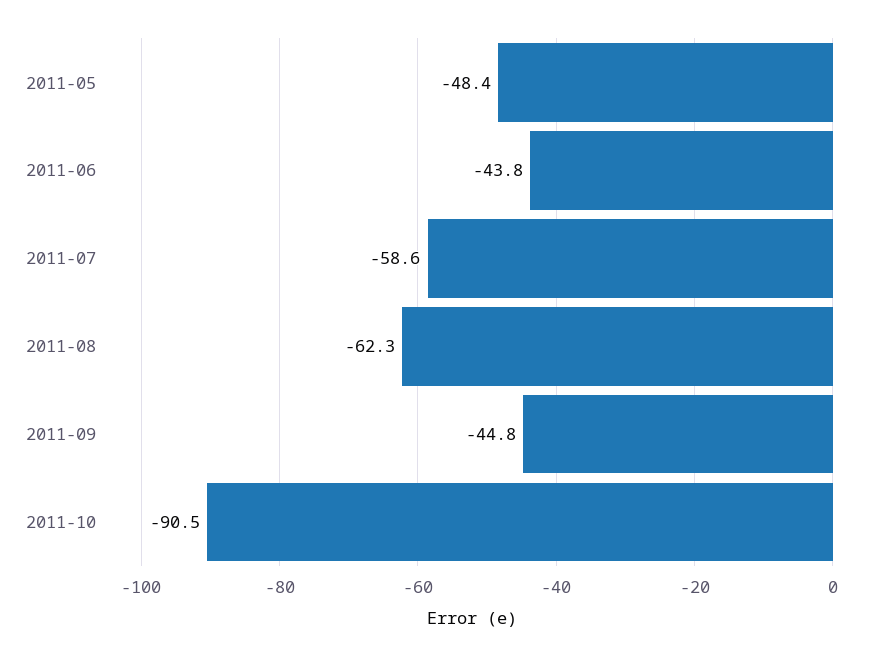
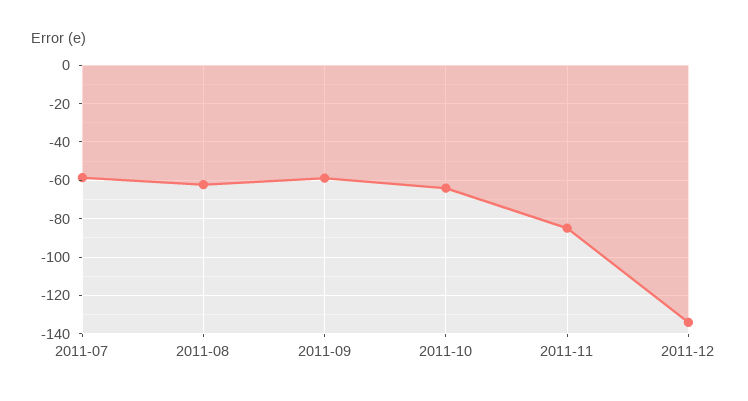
2011-05: -48.4 -> none
2011-06: -43.8 -> none
2011-09: -44.8 -> -60
2011-10: -90.5 -> -65
2011-11: none -> -85
2011-12: none -> -135

